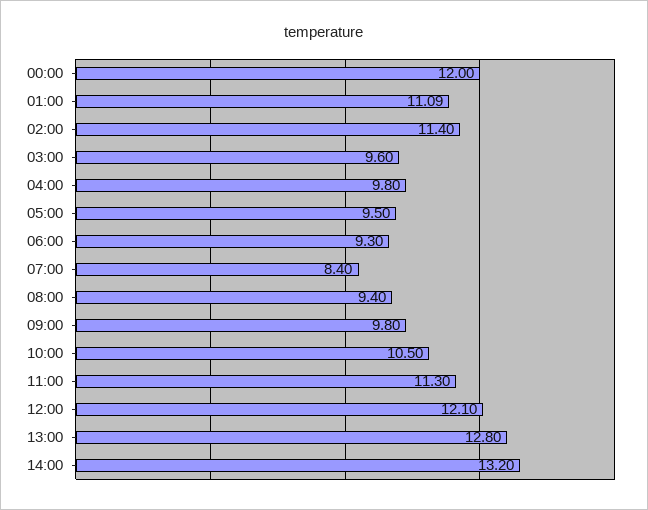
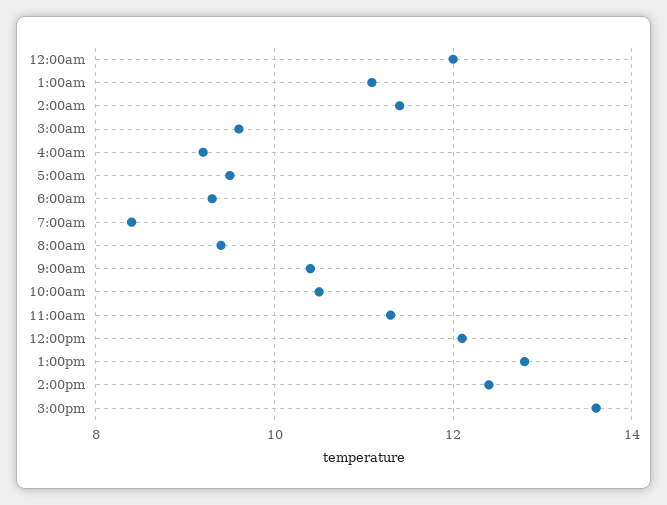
04:00: 9.8 -> 9.2
09:00: 9.8 -> 10.4
14:00: 13.2 -> 12.4
3:00pm: none -> 13.6

